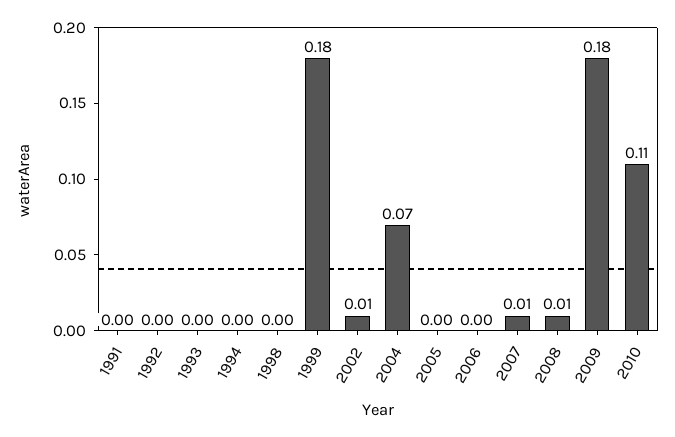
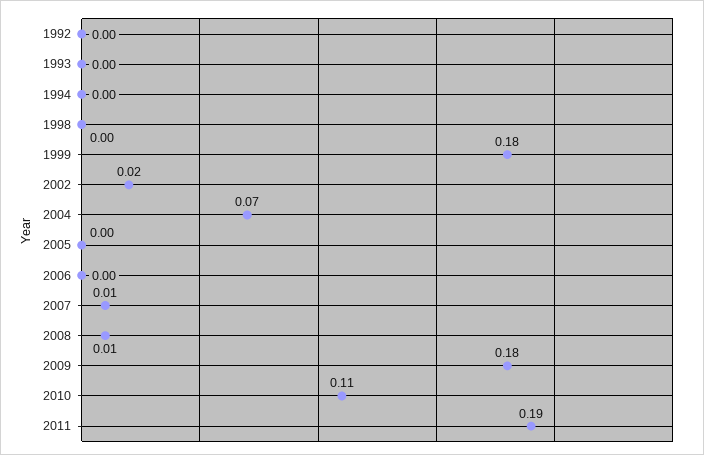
1991: 0 -> none
2002: 0.01 -> 0.02
2011: none -> 0.19

